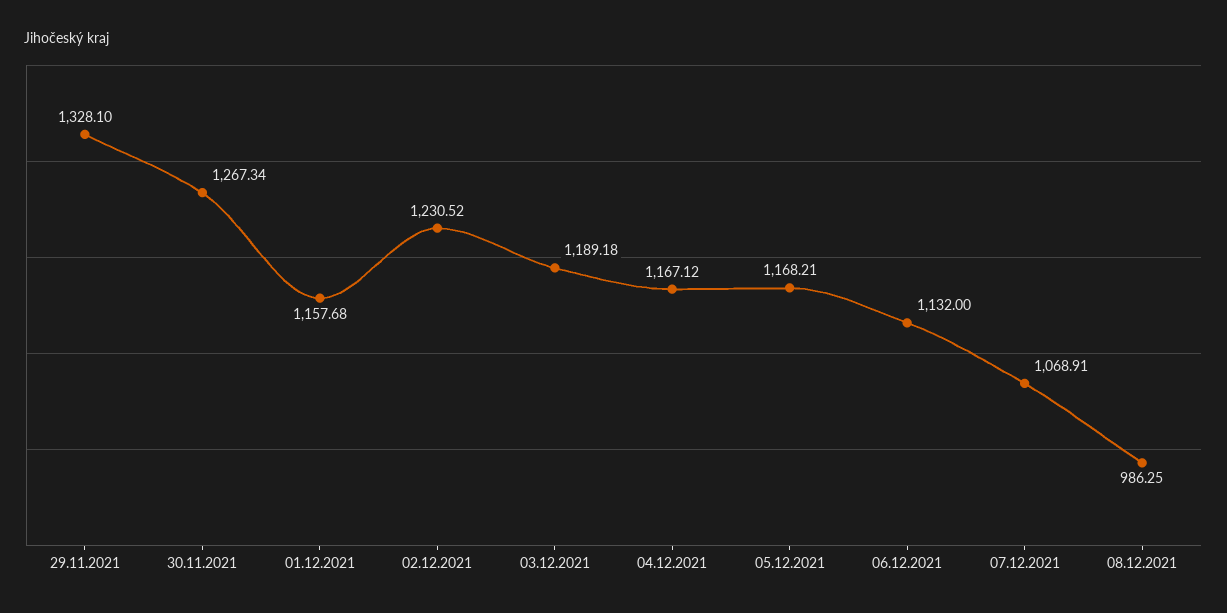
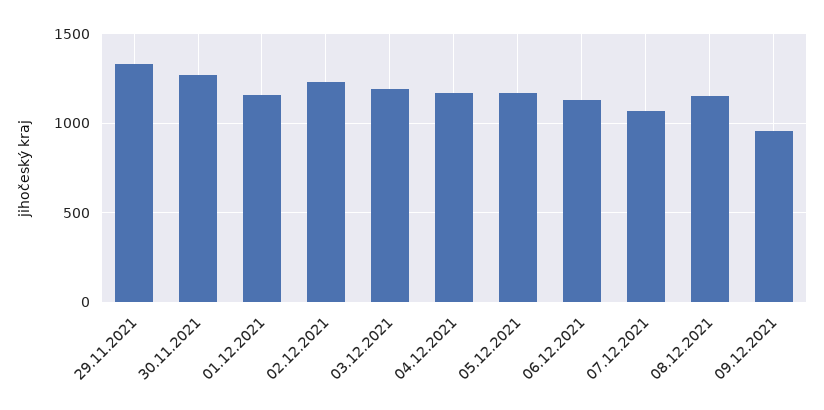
08.12.2021: 986.25 -> 1150
09.12.2021: none -> 950

